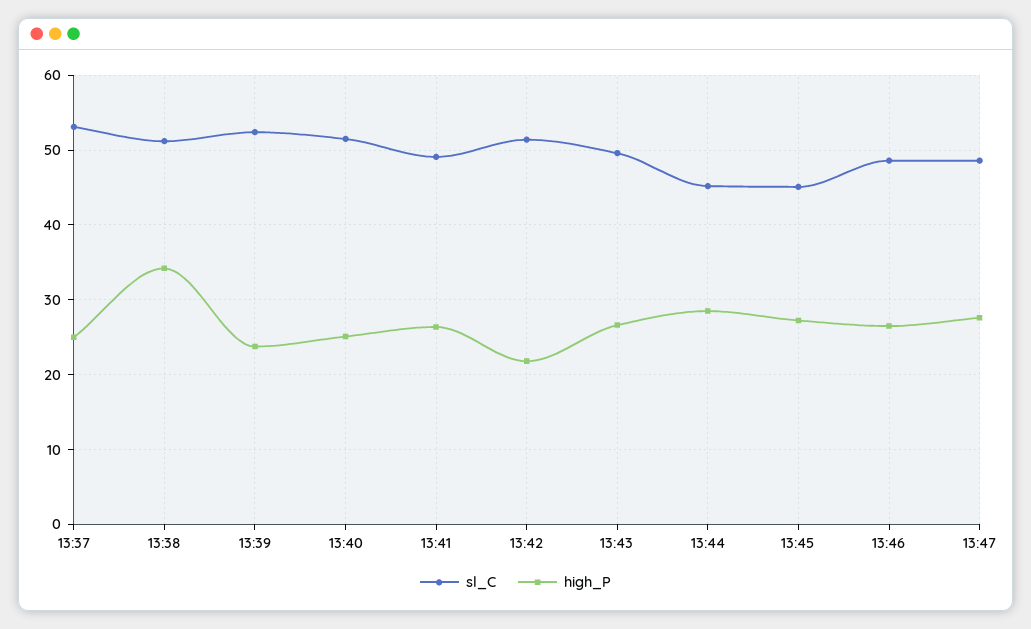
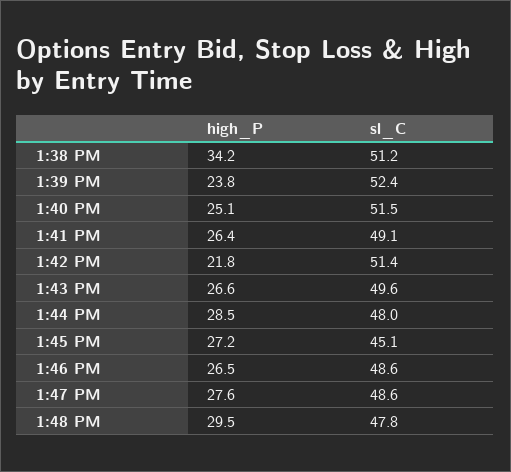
sl_C, 13:37: 53 -> none
high_P, 13:37: 25 -> none
sl_C, 13:44: 45 -> 48
high_P, 1:48 PM: none -> 29.5
sl_C, 1:48 PM: none -> 47.8

